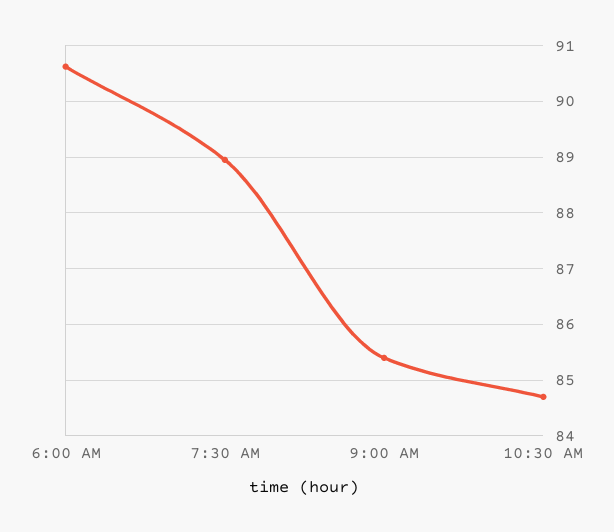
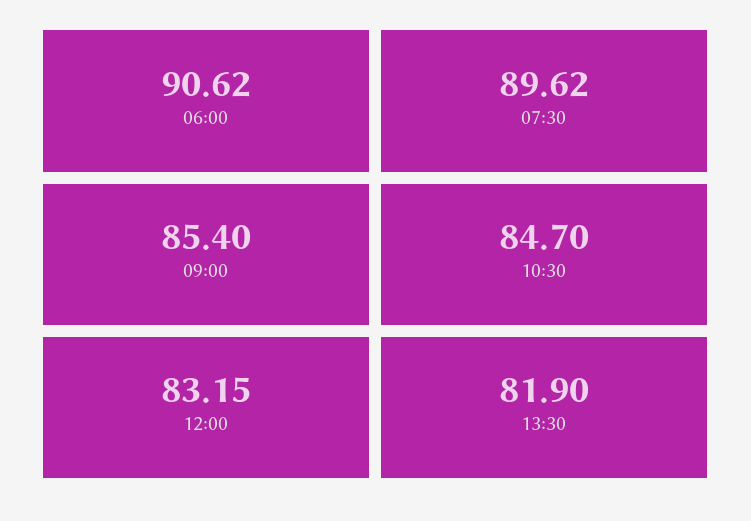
7:30 AM: 89 -> 89.62
12:00: none -> 83.15
13:30: none -> 81.9

